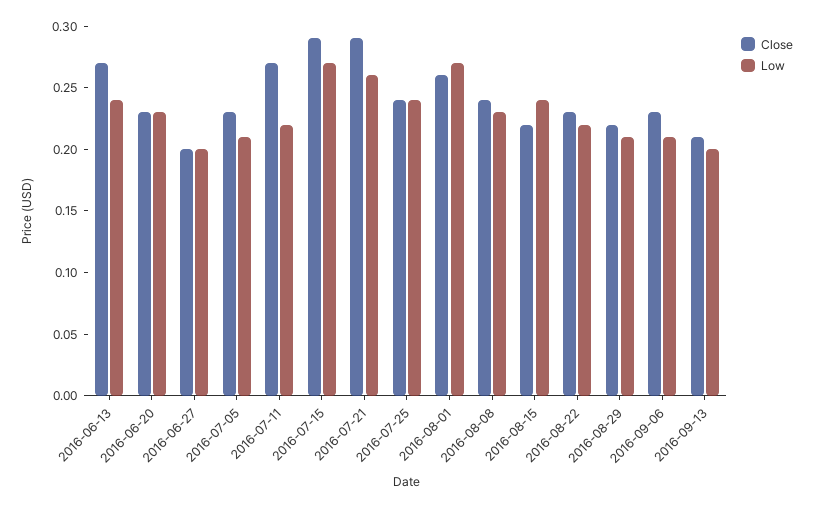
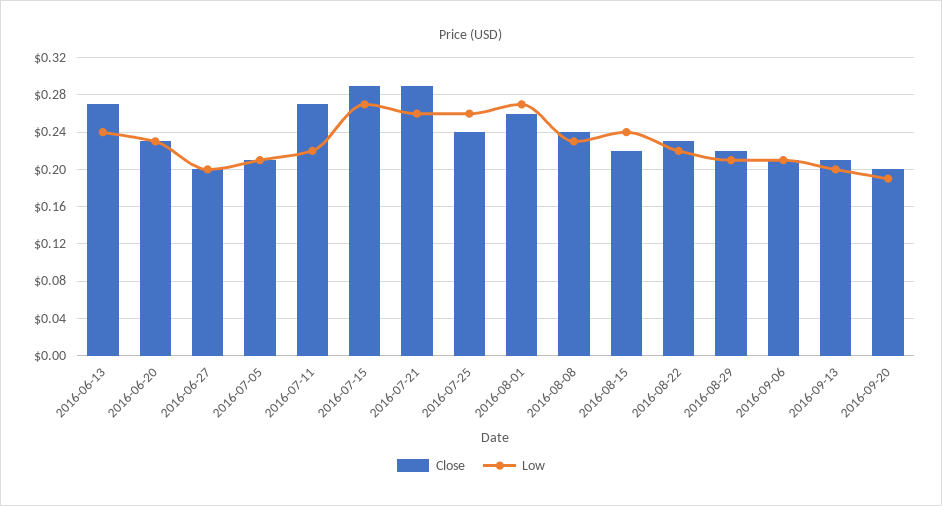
Close, 2016-07-05: 0.23 -> 0.21
Low, 2016-07-25: 0.24 -> 0.26
Close, 2016-09-06: 0.23 -> 0.21
Close, 2016-09-20: none -> 0.2
Low, 2016-09-20: none -> 0.19

